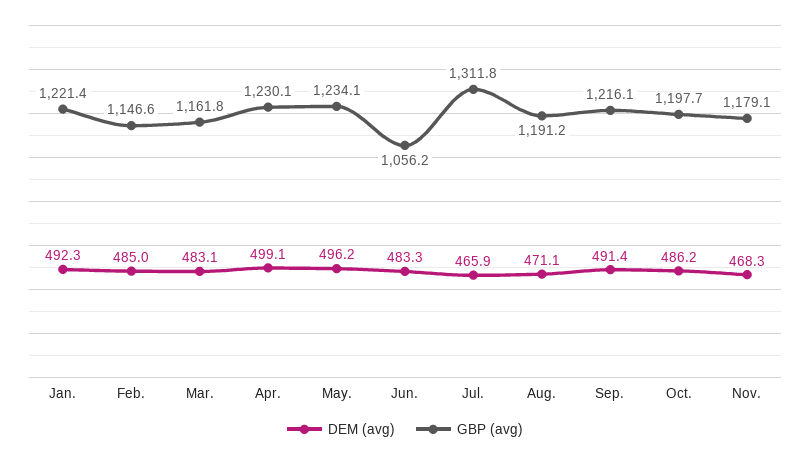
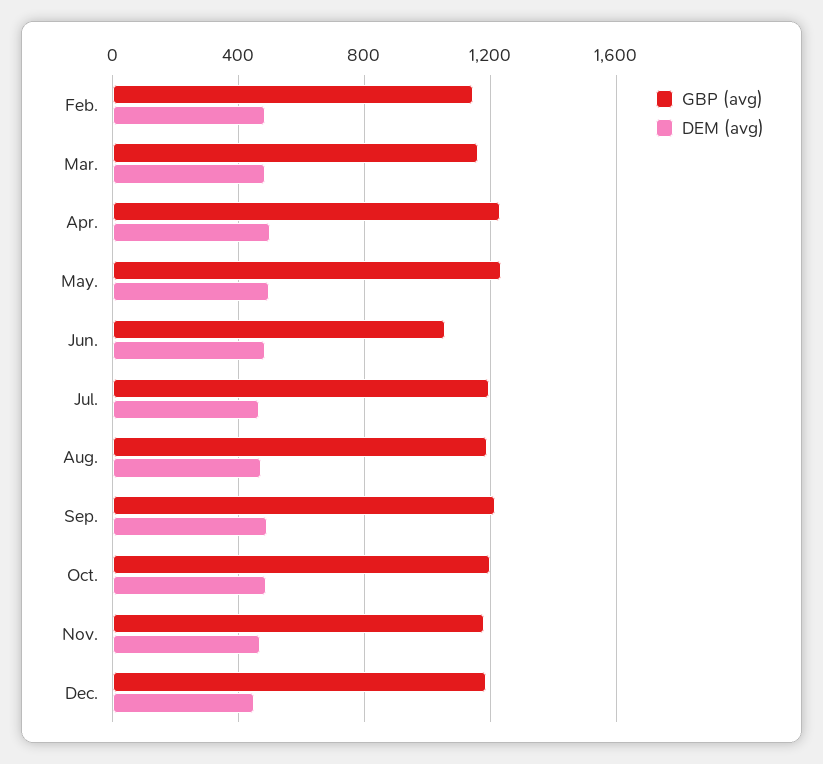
DEM (avg), Jan.: 492.3 -> none
GBP (avg), Jan.: 1221.4 -> none
GBP (avg), Jul.: 1311.8 -> 1200
GBP (avg), Dec.: none -> 1200
DEM (avg), Dec.: none -> 450

